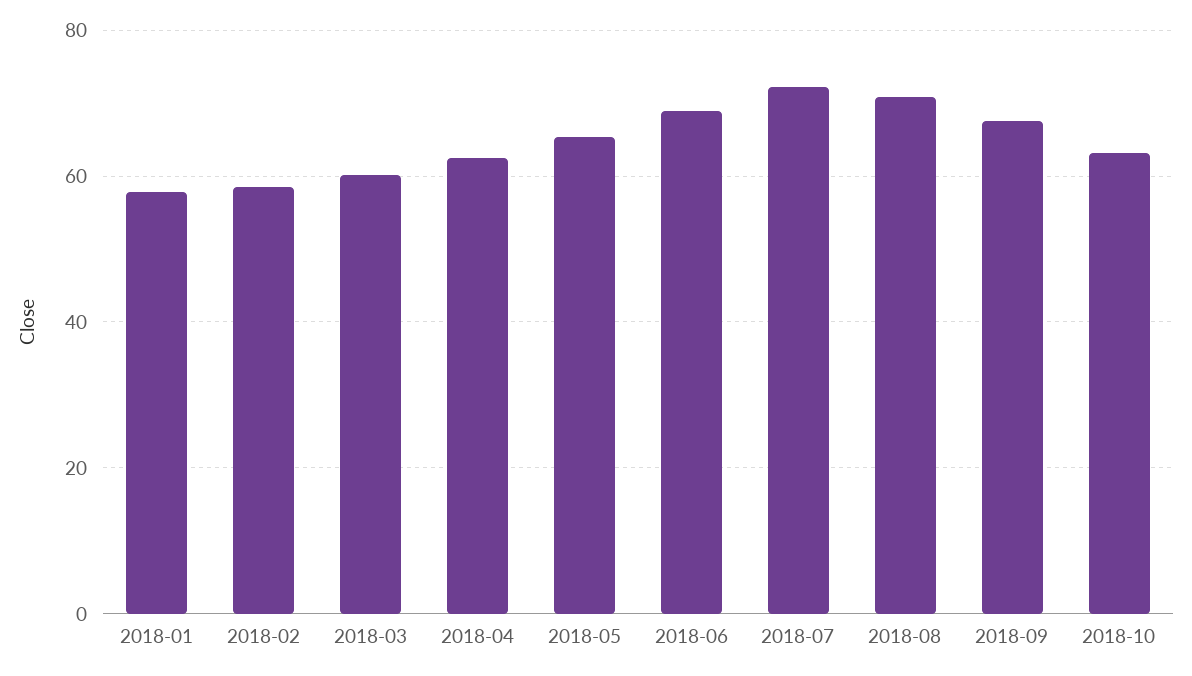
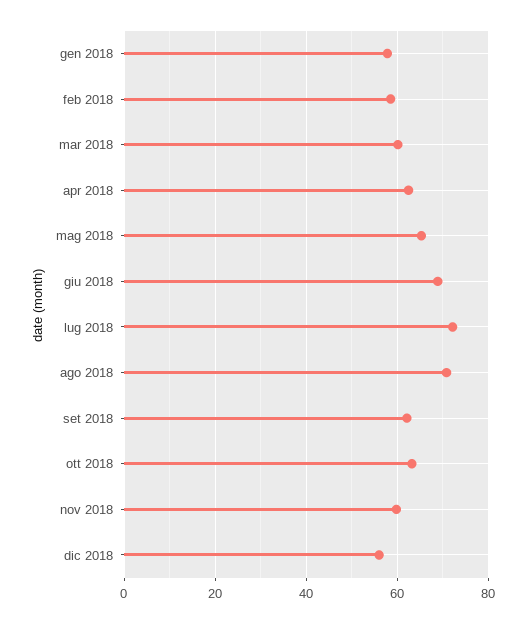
2018-09: 68 -> 62
nov 2018: none -> 60
dic 2018: none -> 56

